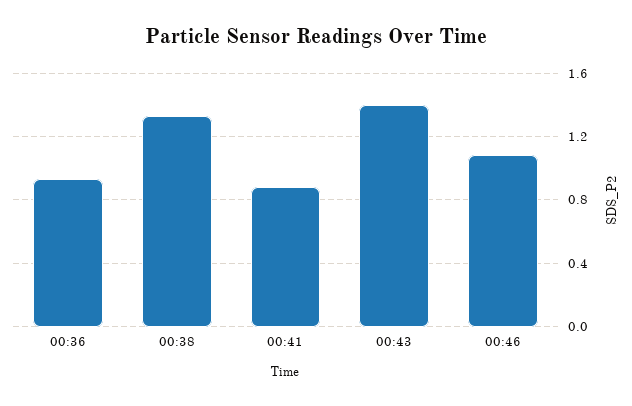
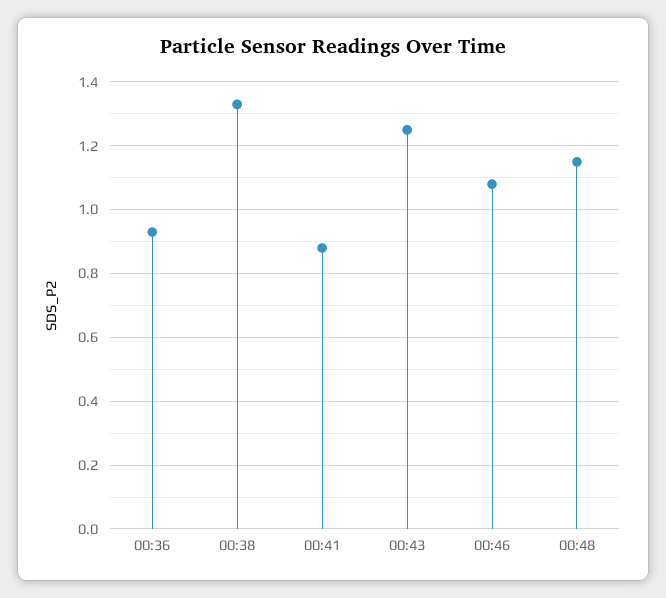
00:43: 1.4 -> 1.25
00:48: none -> 1.15

